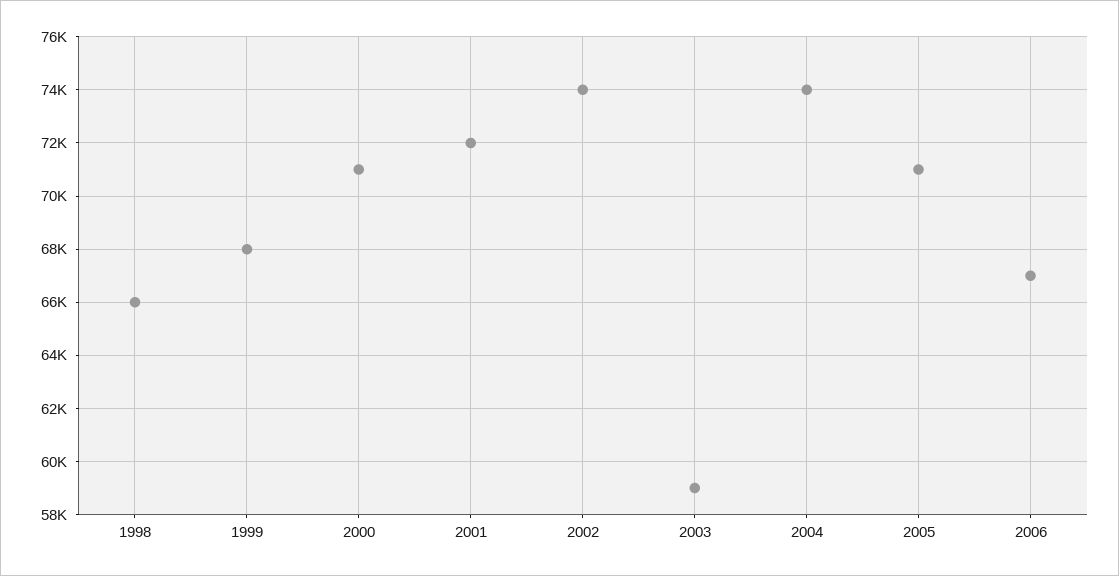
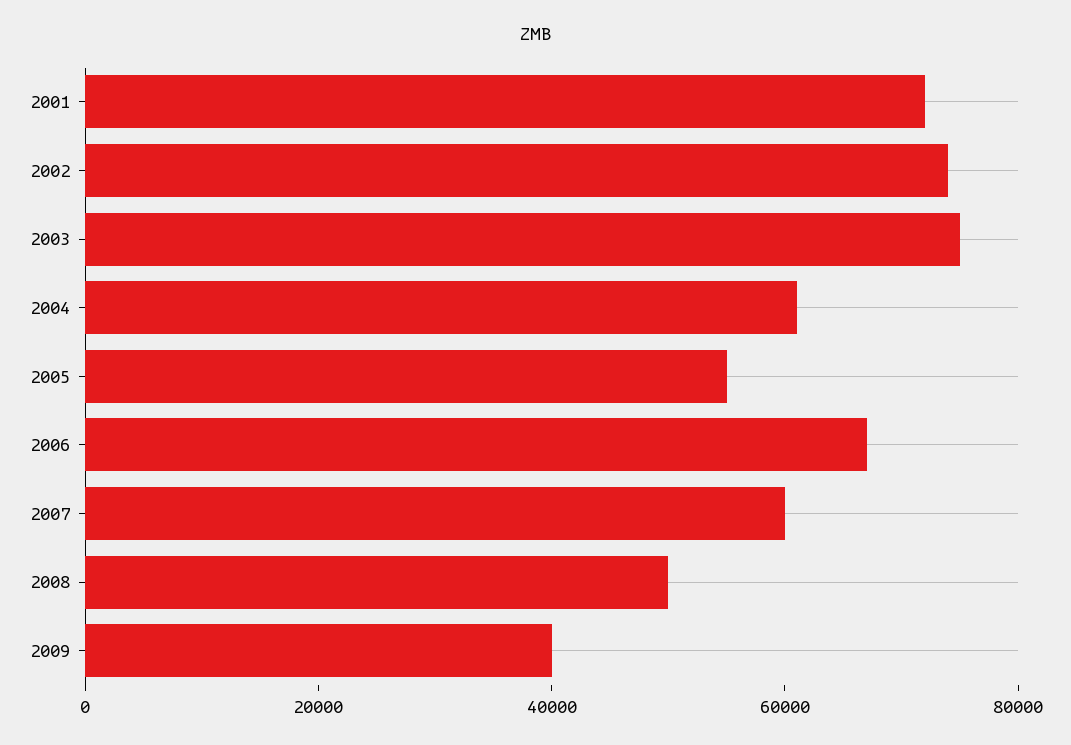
1998: 66000 -> none
1999: 68000 -> none
2000: 71000 -> none
2003: 59000 -> 75000
2004: 74000 -> 60000
2005: 71000 -> 55000
2007: none -> 60000
2008: none -> 50000
2009: none -> 40000

